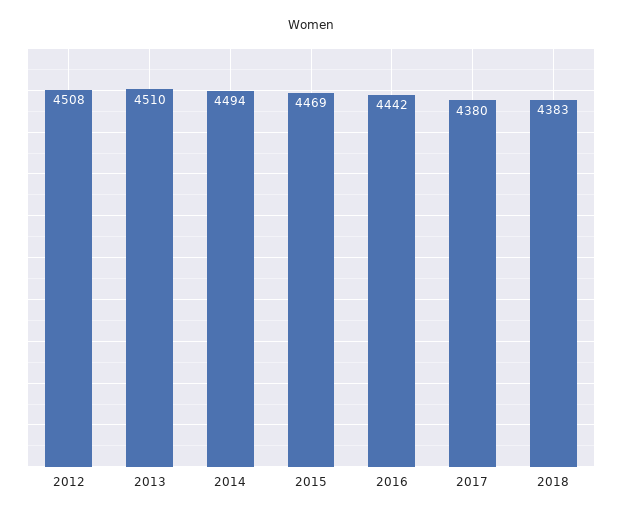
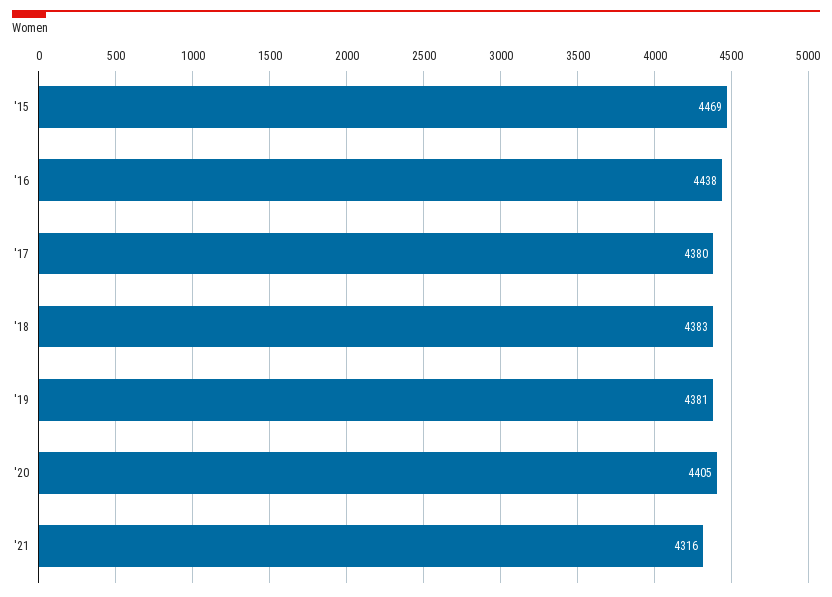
2012: 4508 -> none
2013: 4510 -> none
2014: 4494 -> none
2016: 4442 -> 4438
'19: none -> 4381
'20: none -> 4405
'21: none -> 4316

